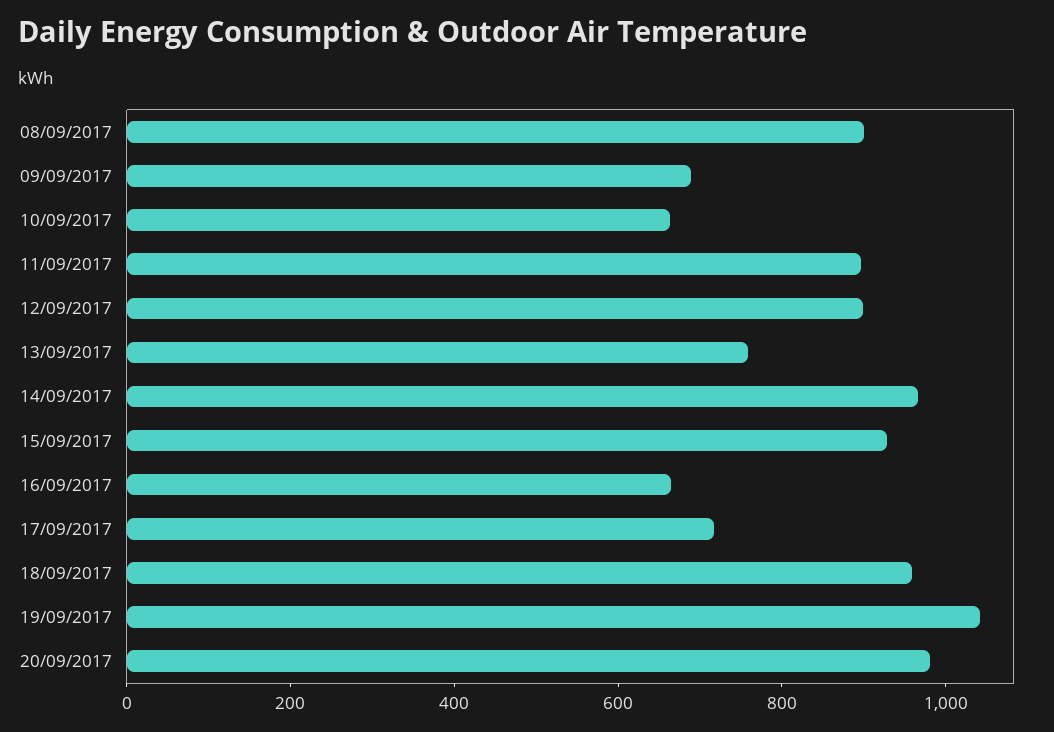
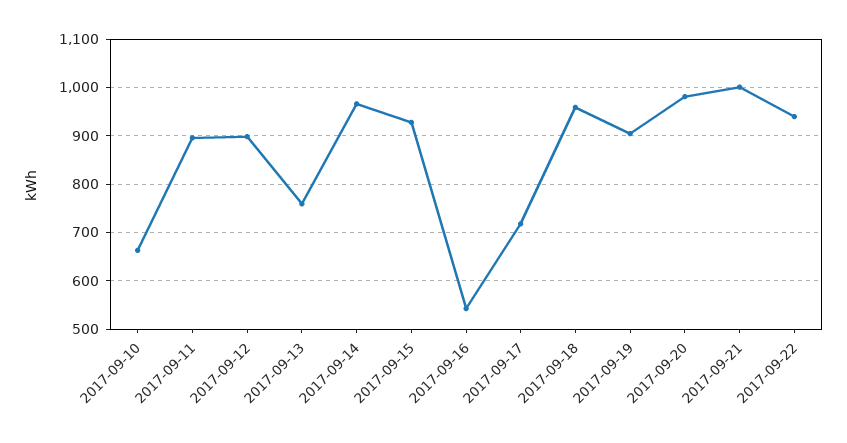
08/09/2017: 900 -> none
09/09/2017: 700 -> none
16/09/2017: 650 -> 540
19/09/2017: 1050 -> 900
2017-09-21: none -> 1000
2017-09-22: none -> 940

